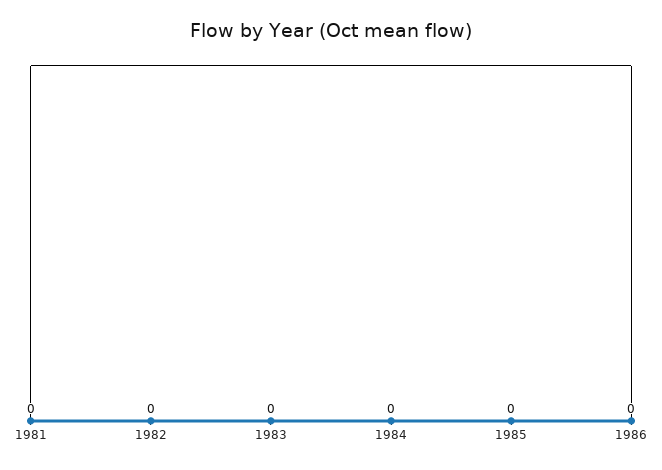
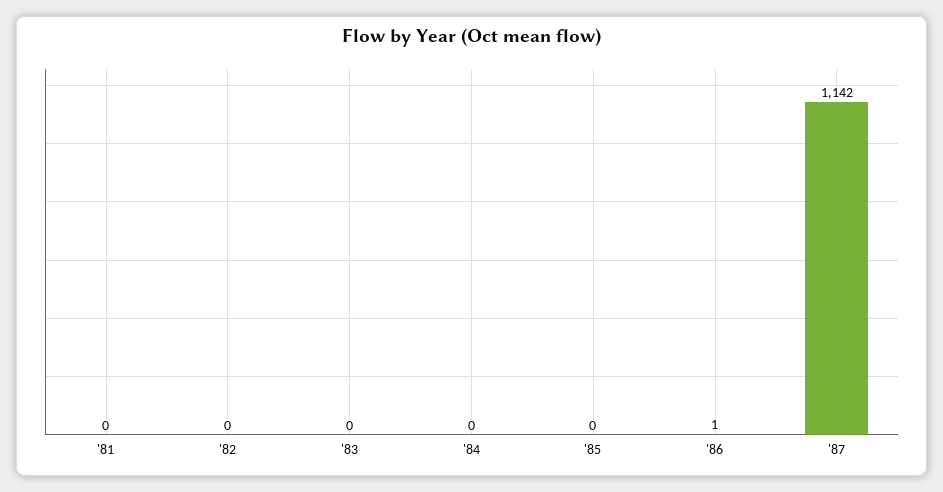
1986: 0 -> 1
'87: none -> 1142

